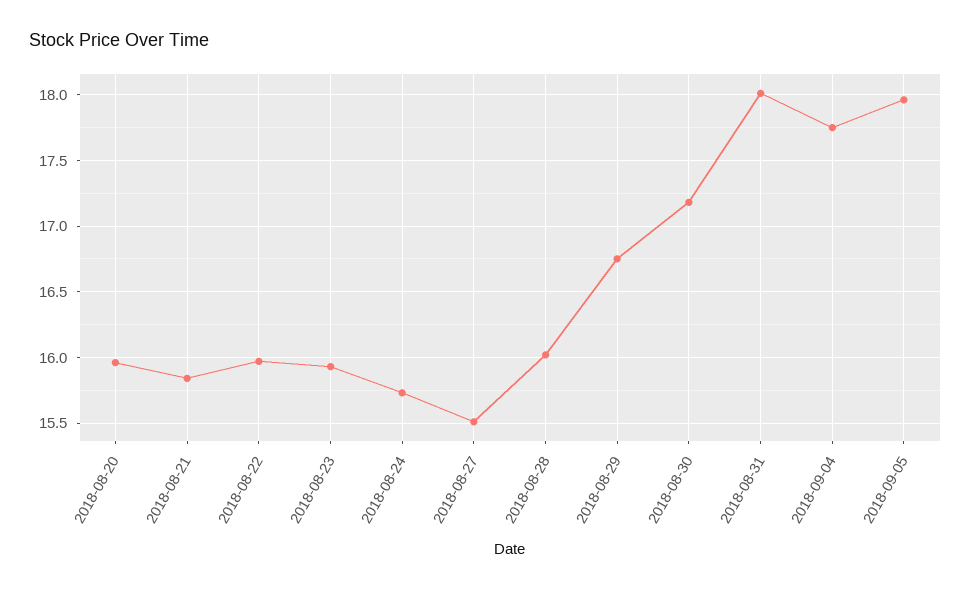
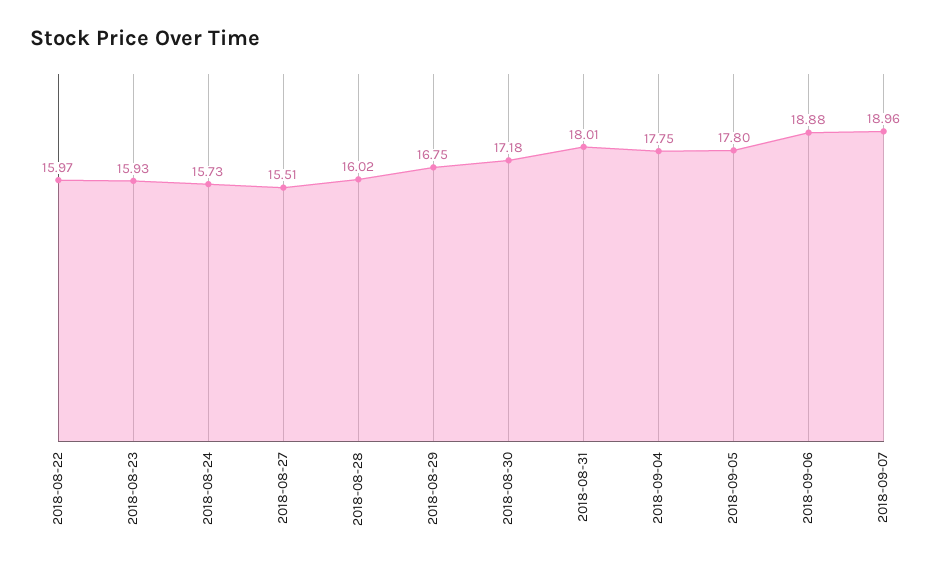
2018-08-20: 15.95 -> none
2018-08-21: 15.85 -> none
2018-09-05: 17.95 -> 17.8
2018-09-06: none -> 18.88
2018-09-07: none -> 18.96

